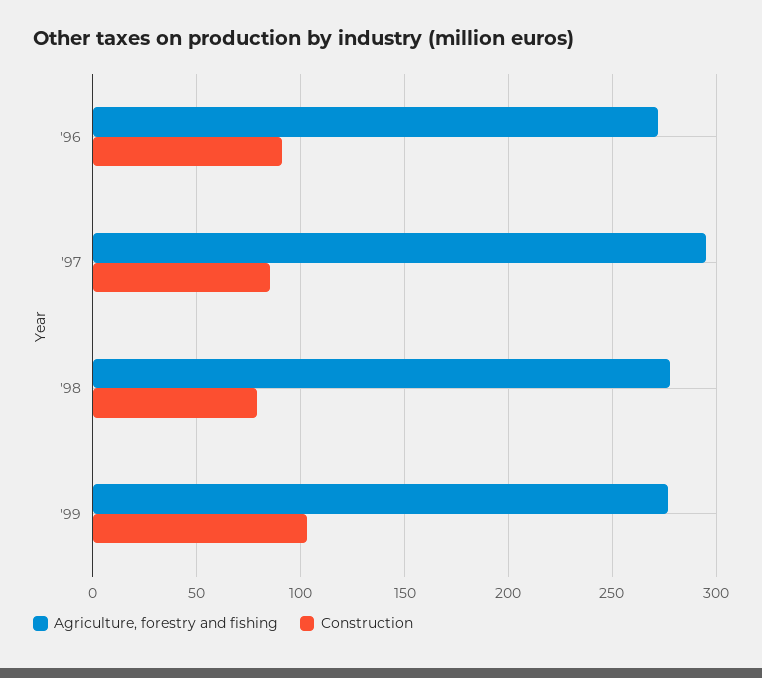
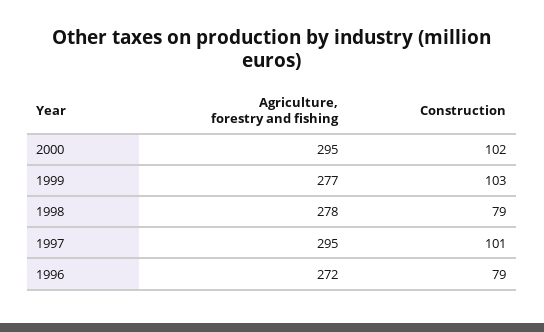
Construction, '96: 90 -> 79
Construction, '97: 85 -> 101
Agriculture, forestry and fishing, 2000: none -> 295
Construction, 2000: none -> 102

